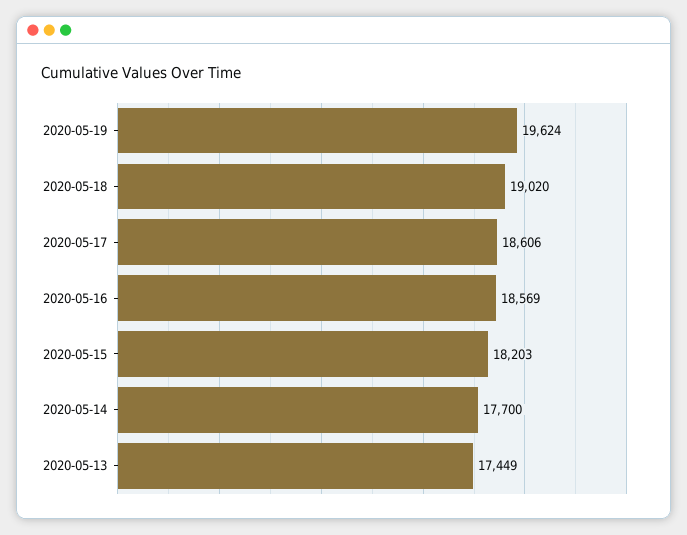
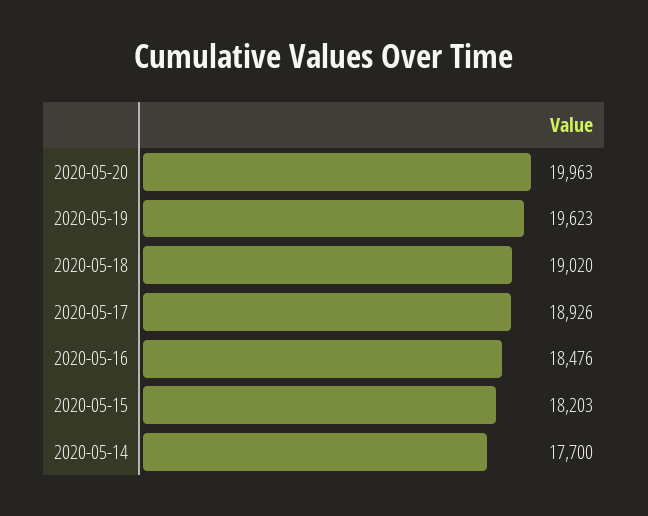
2020-05-19: 19624 -> 19623
2020-05-17: 18606 -> 18926
2020-05-16: 18569 -> 18476
2020-05-13: 17449 -> none
2020-05-20: none -> 19963

